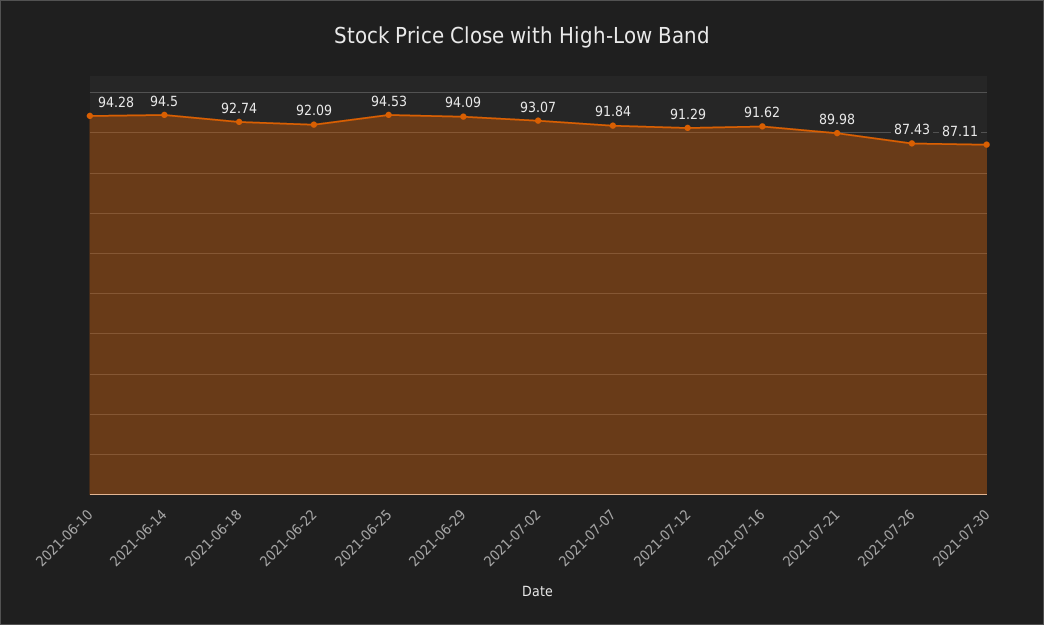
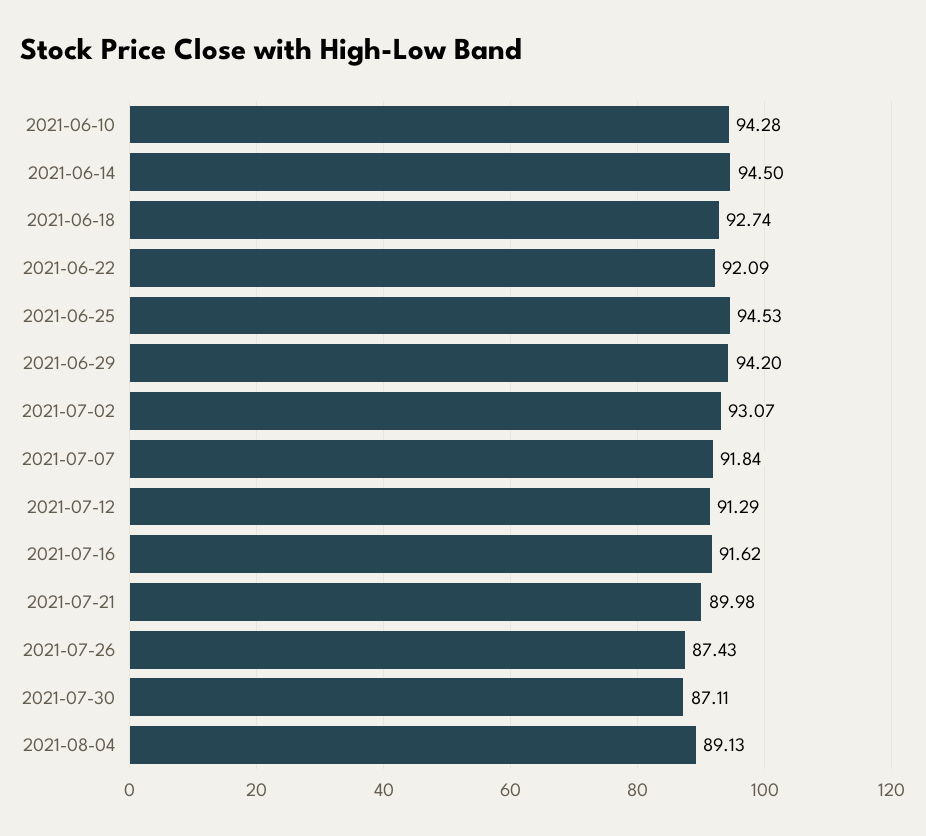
2021-06-29: 94.09 -> 94.2
2021-08-04: none -> 89.13

